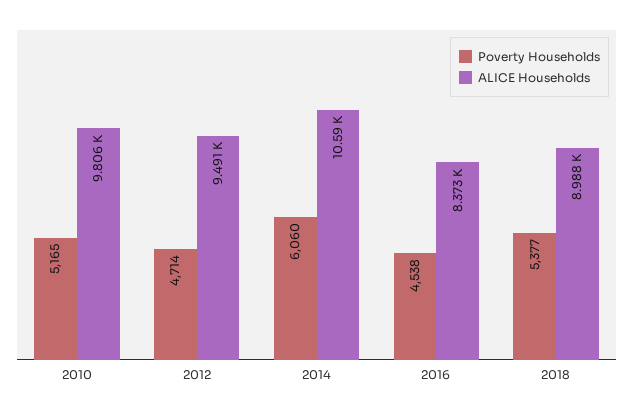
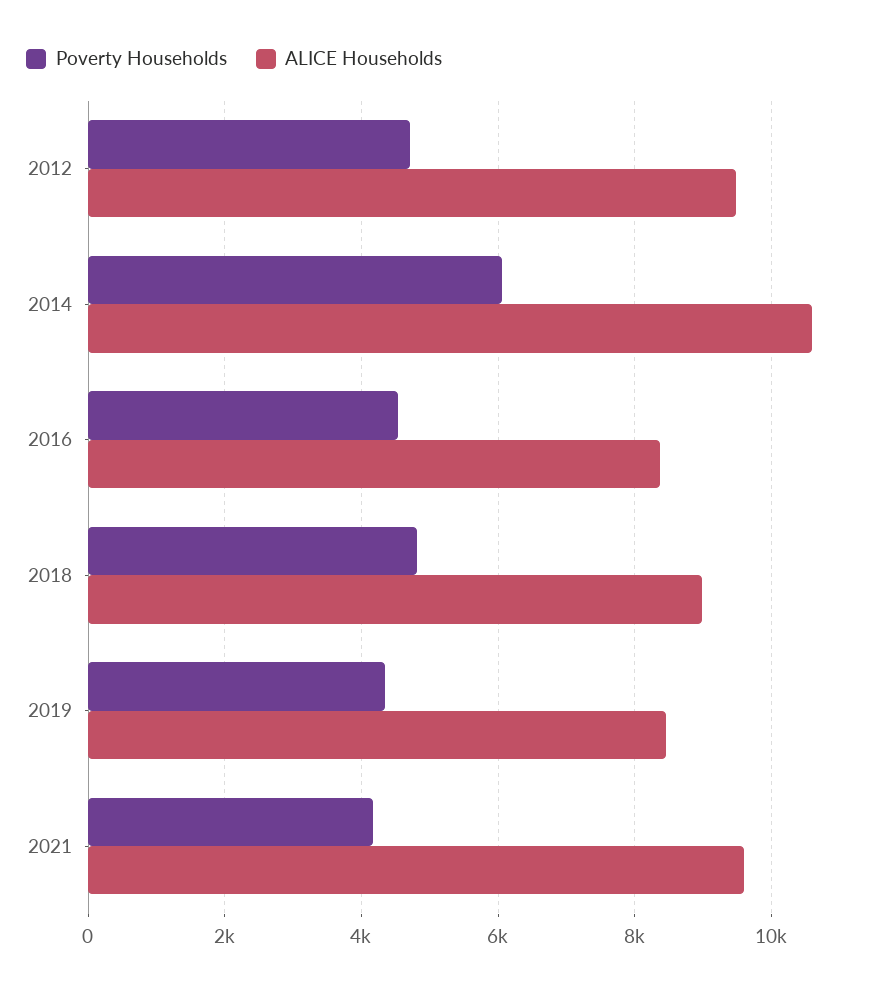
Poverty Households, 2010: 5165 -> none
ALICE Households, 2010: 9806 -> none
Poverty Households, 2018: 5377 -> 4800
Poverty Households, 2019: none -> 4400
ALICE Households, 2019: none -> 8400
Poverty Households, 2021: none -> 4200
ALICE Households, 2021: none -> 9600

